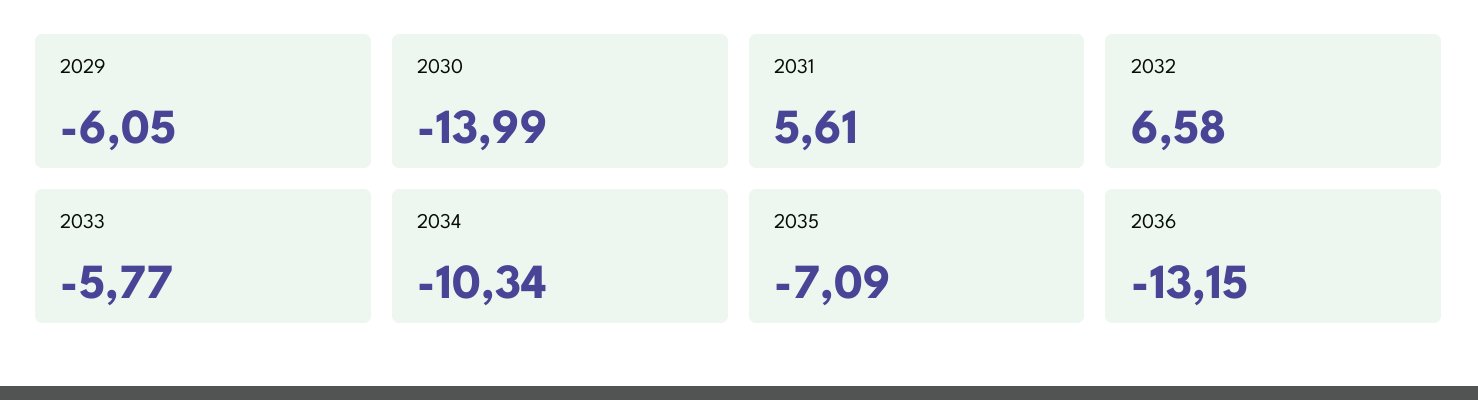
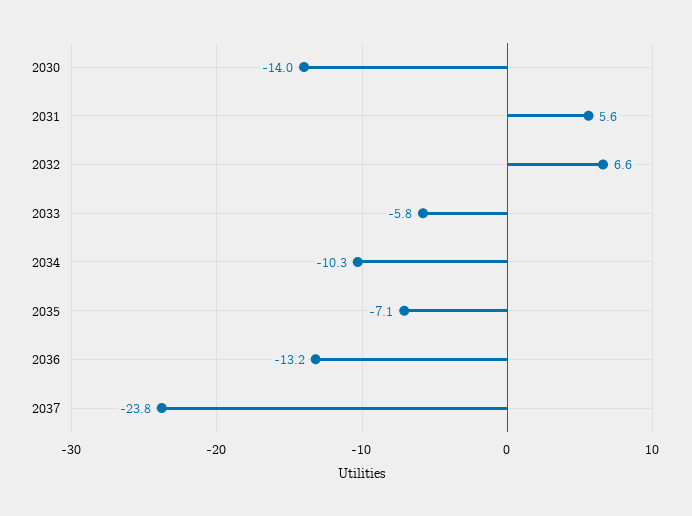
2029: -6.05 -> none
2037: none -> -23.8

